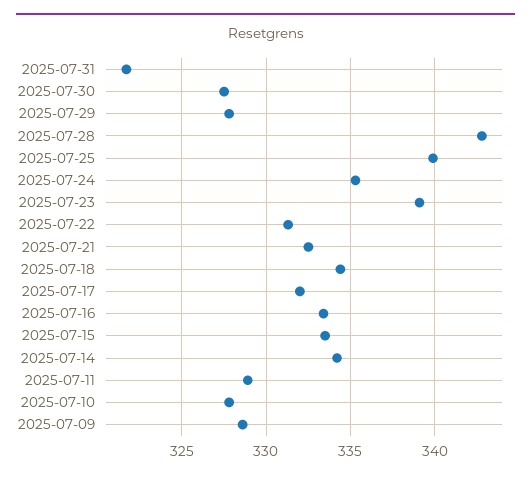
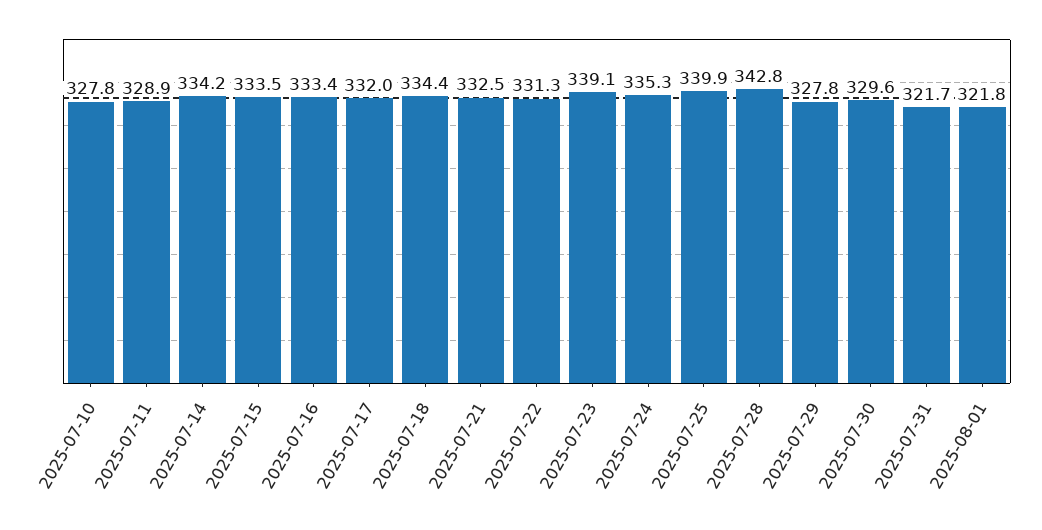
2025-07-30: 327.5 -> 329.6
2025-07-09: 328.5 -> none
2025-08-01: none -> 321.8

